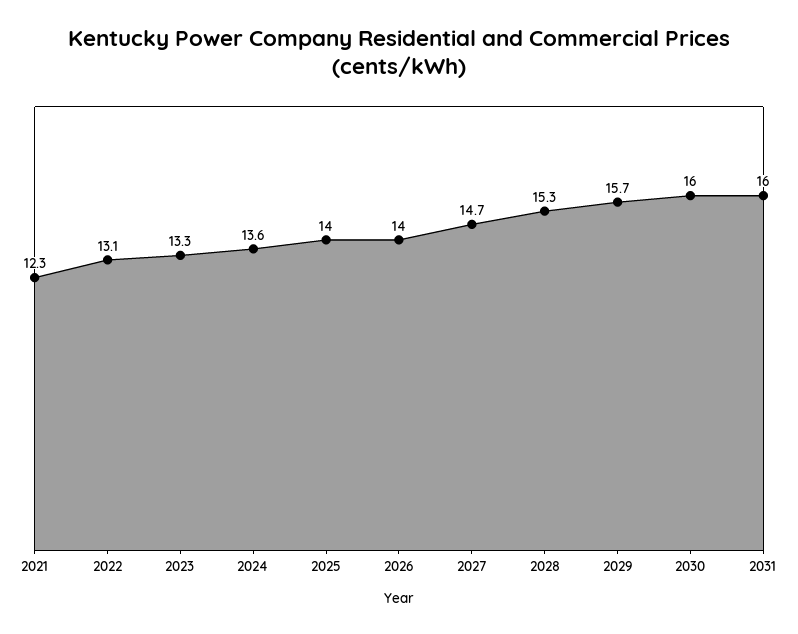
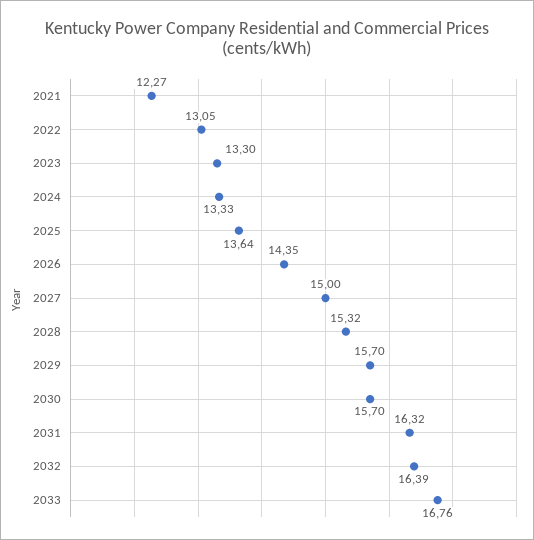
2024: 13.6 -> 13.33
2025: 14 -> 13.64
2026: 14 -> 14.35
2027: 14.7 -> 15
2030: 16 -> 15.7
2031: 16 -> 16.32
2032: none -> 16.39
2033: none -> 16.76

